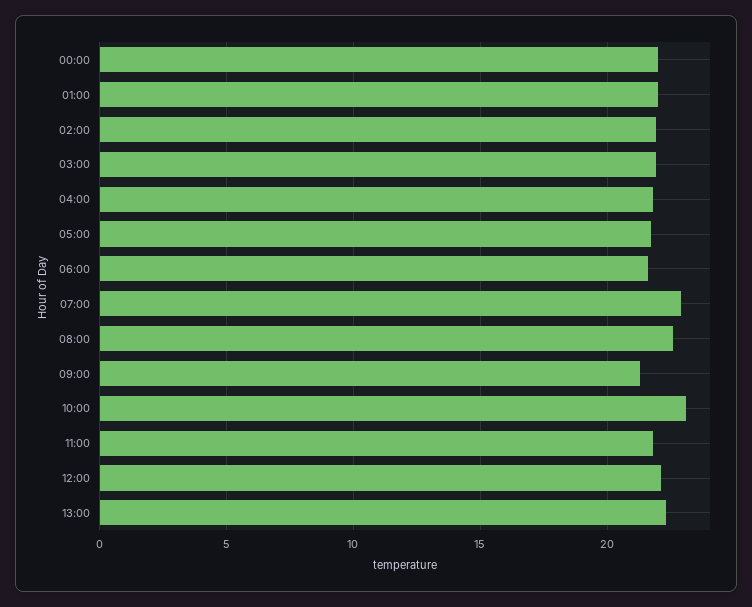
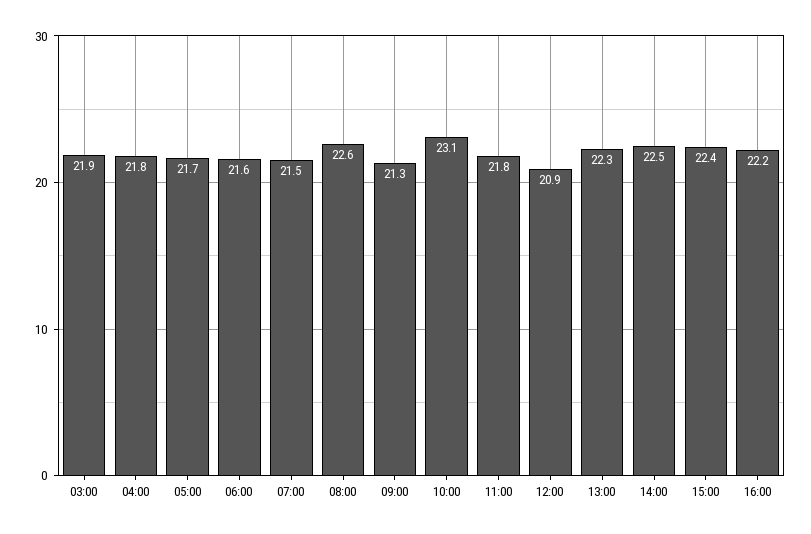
00:00: 22 -> none
01:00: 22 -> none
02:00: 22 -> none
07:00: 23 -> 21.5
12:00: 22 -> 20.9
14:00: none -> 22.5
15:00: none -> 22.4
16:00: none -> 22.2

